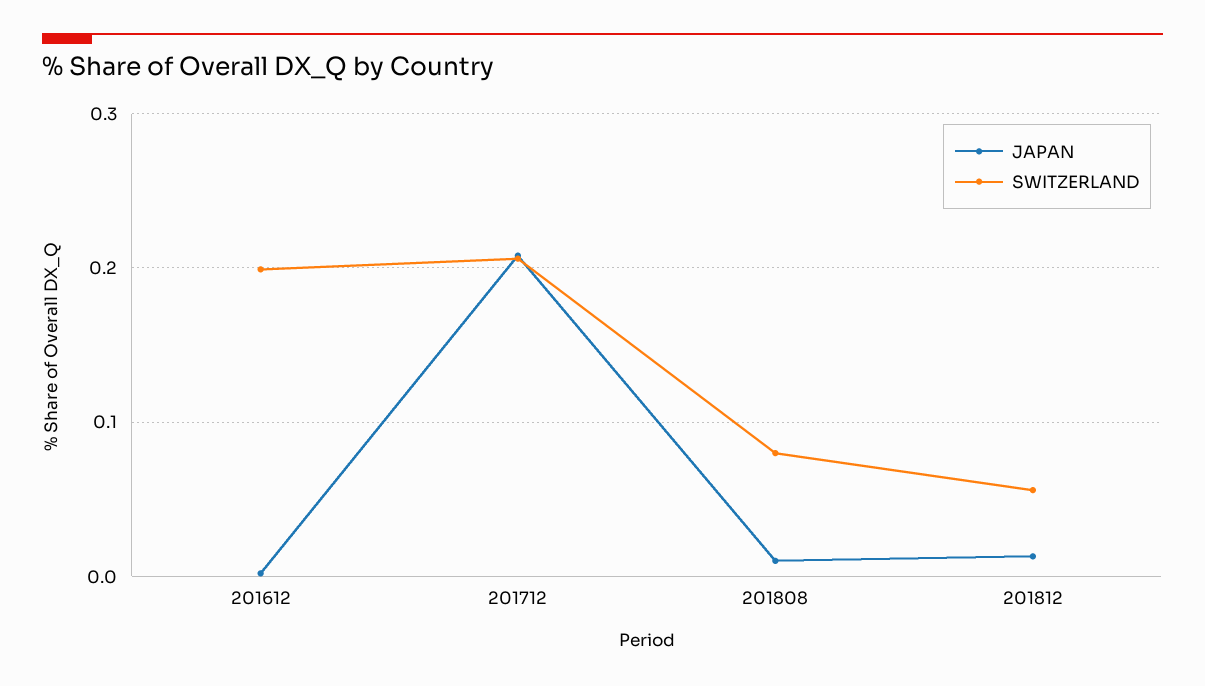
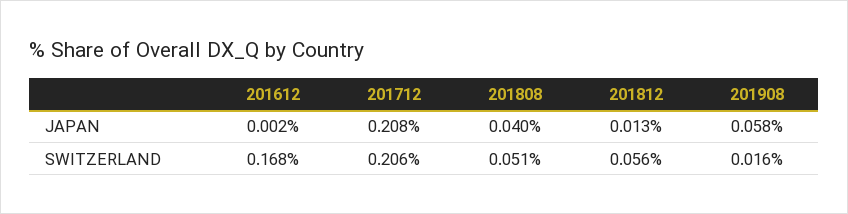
SWITZERLAND, 201612: 0.2 -> 0.168
JAPAN, 201808: 0.01 -> 0.04
SWITZERLAND, 201808: 0.08 -> 0.051
JAPAN, 201908: none -> 0.058
SWITZERLAND, 201908: none -> 0.016

